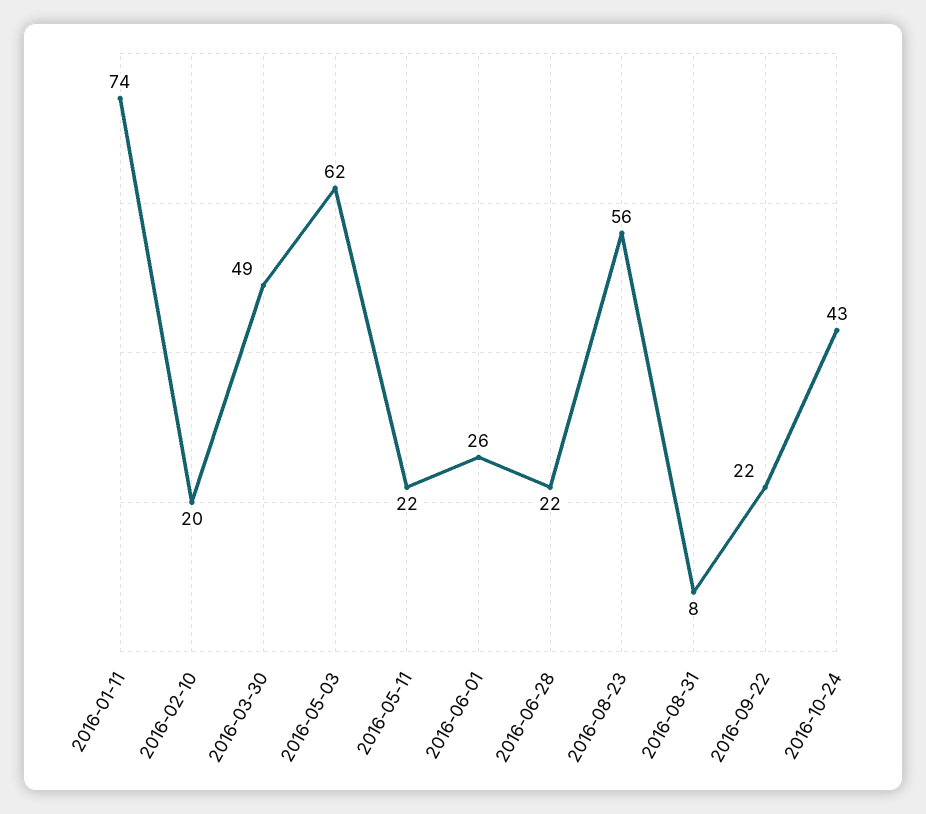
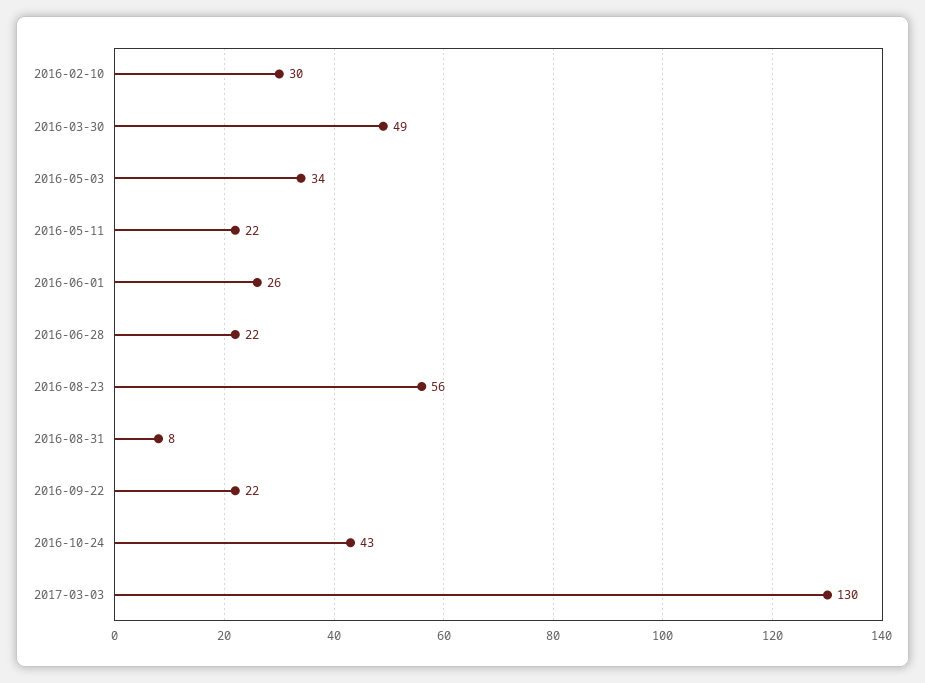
2016-01-11: 74 -> none
2016-02-10: 20 -> 30
2016-05-03: 62 -> 34
2017-03-03: none -> 130

